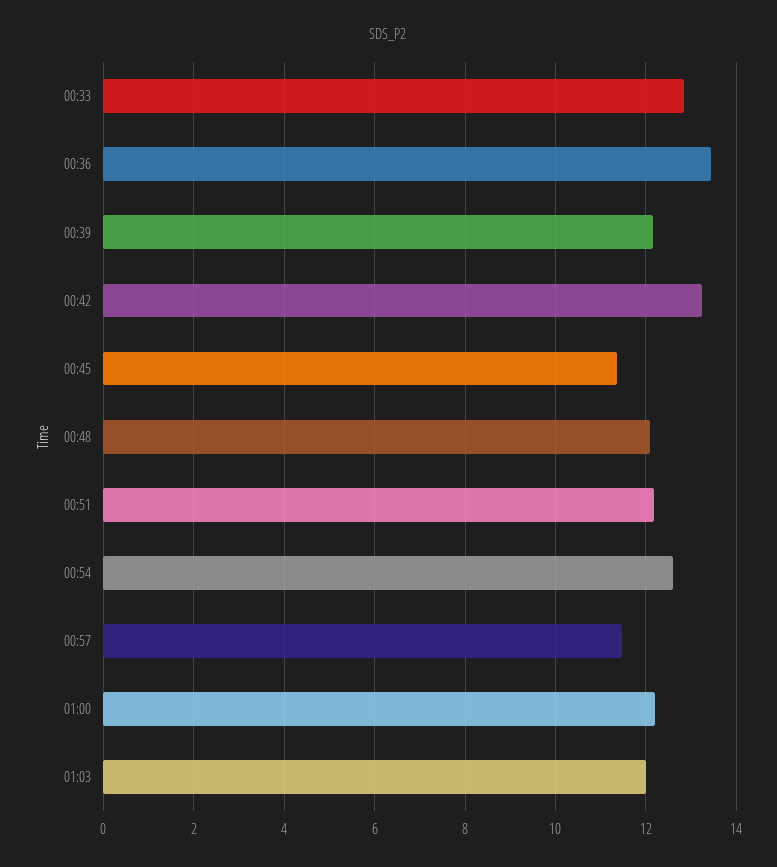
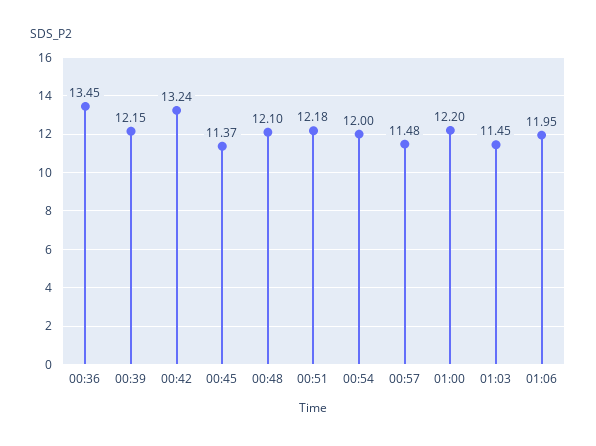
00:33: 12.8 -> none
00:54: 12.6 -> 12
01:03: 12 -> 11.45
01:06: none -> 11.95

